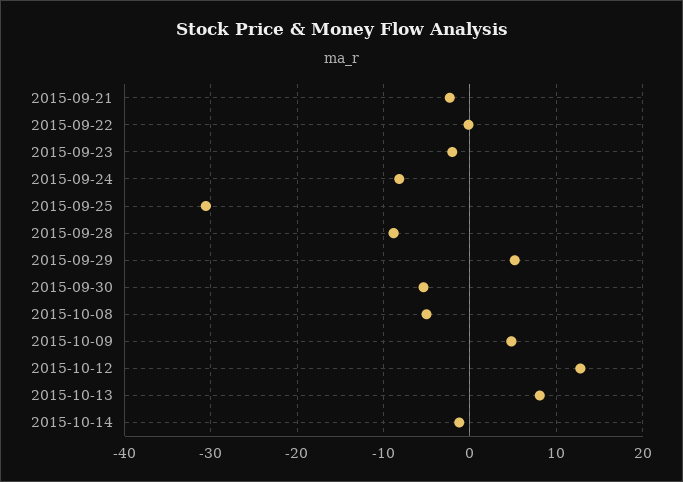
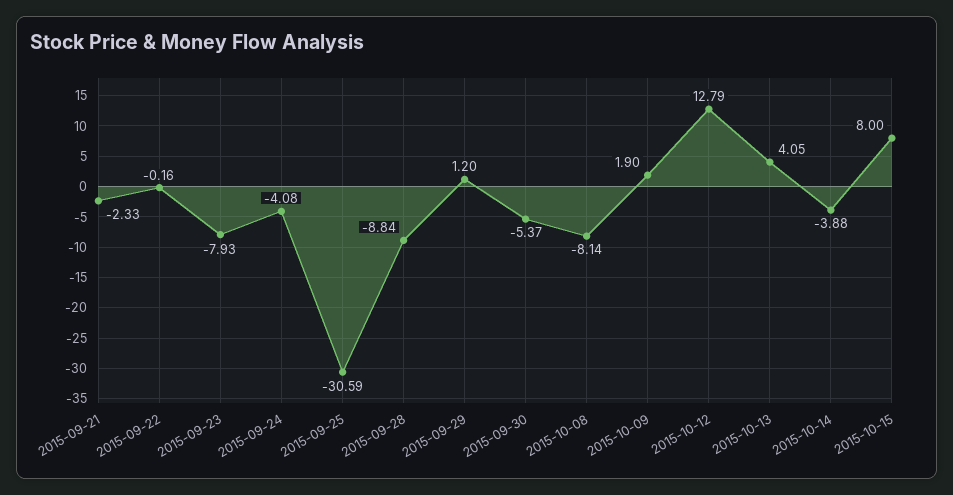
2015-09-23: -2 -> -7.93
2015-09-24: -8 -> -4.08
2015-09-29: 5 -> 1.2
2015-10-08: -5 -> -8.14
2015-10-09: 5 -> 1.9
2015-10-13: 8 -> 4.05
2015-10-14: -1 -> -3.88
2015-10-15: none -> 8

